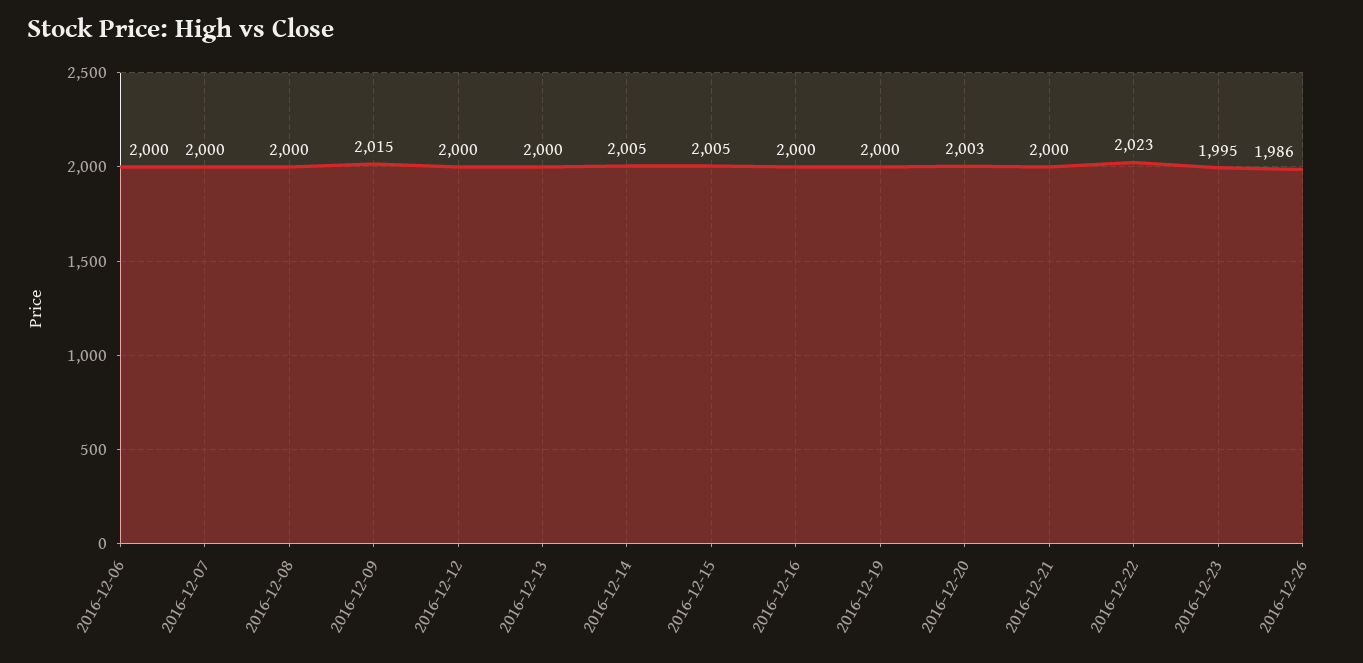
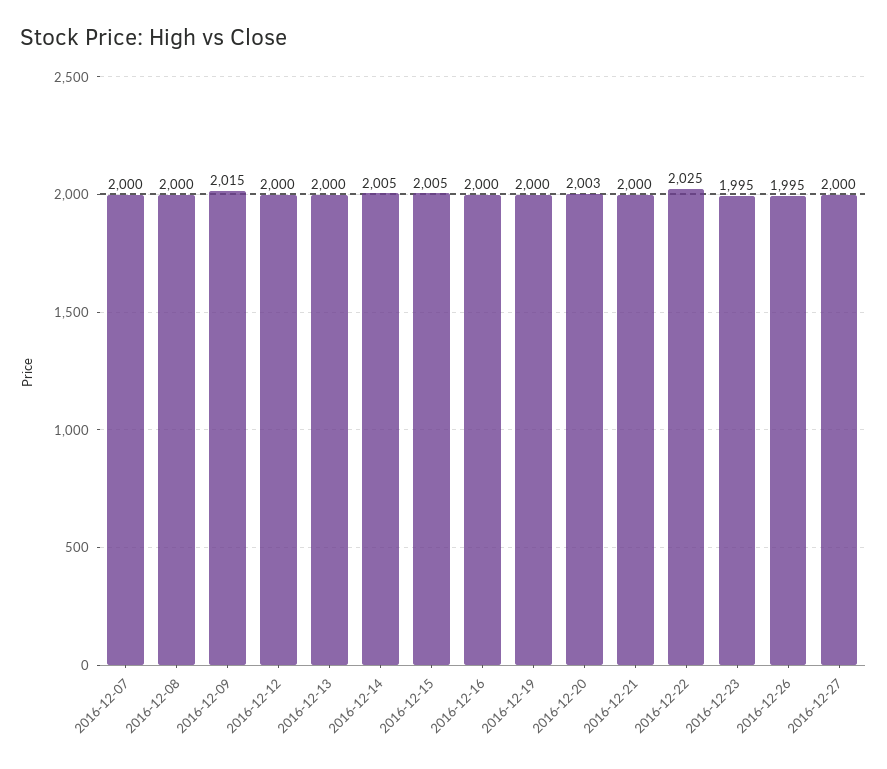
2016-12-06: 2000 -> none
2016-12-22: 2023 -> 2025
2016-12-26: 1986 -> 1995
2016-12-27: none -> 2000

